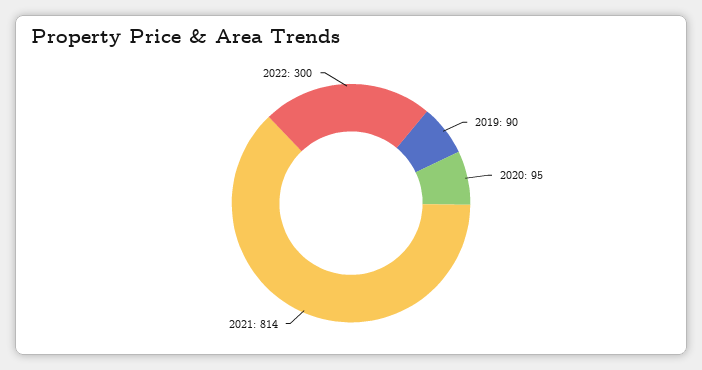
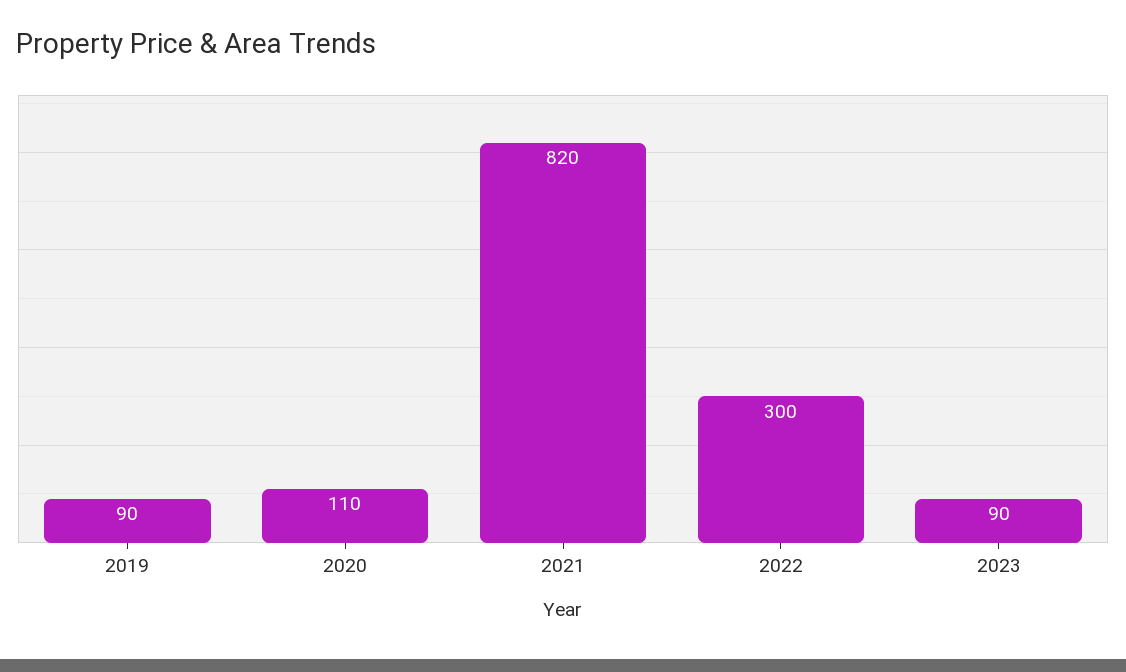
2020: 95 -> 110
2021: 814 -> 820
2023: none -> 90

